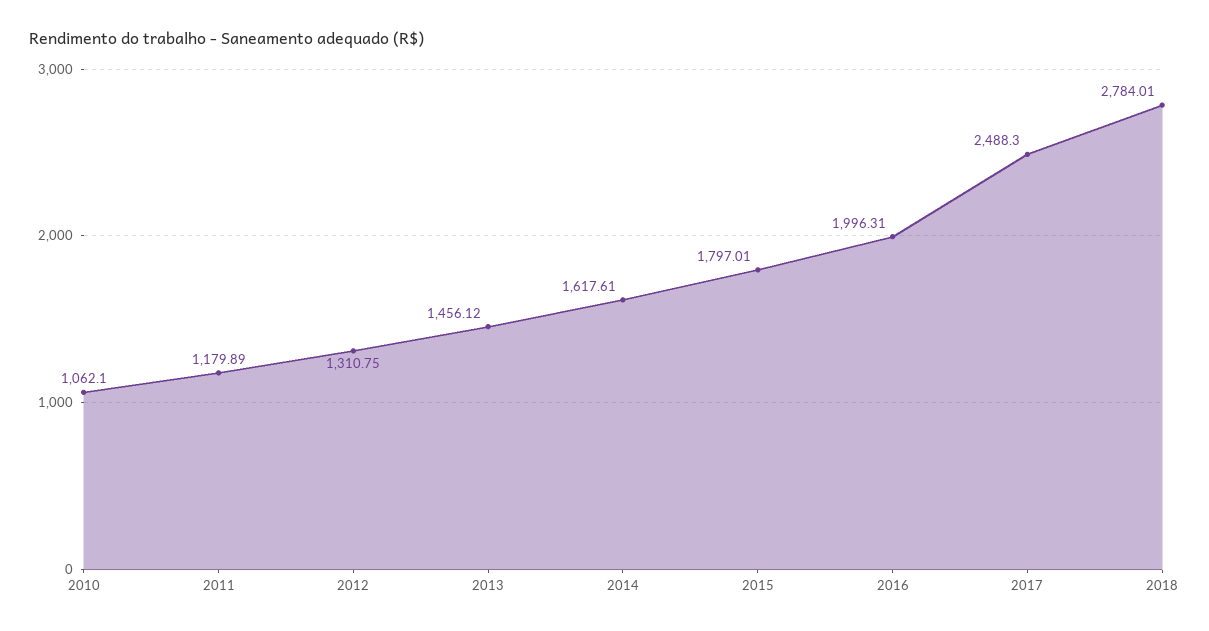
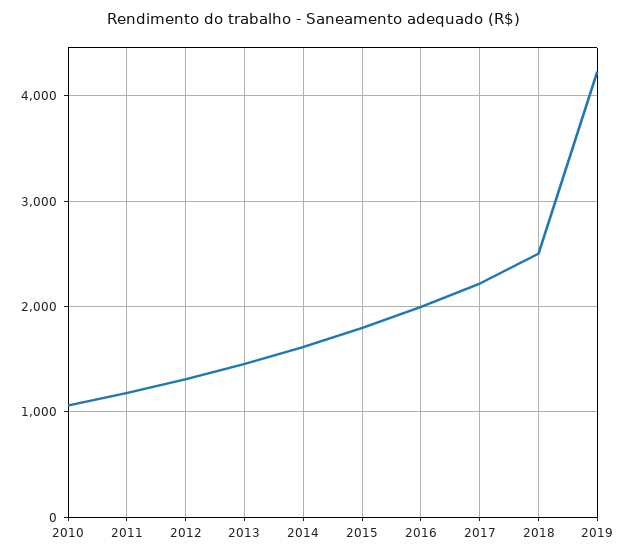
2017: 2488.3 -> 2200
2018: 2784.01 -> 2500
2019: none -> 4200

